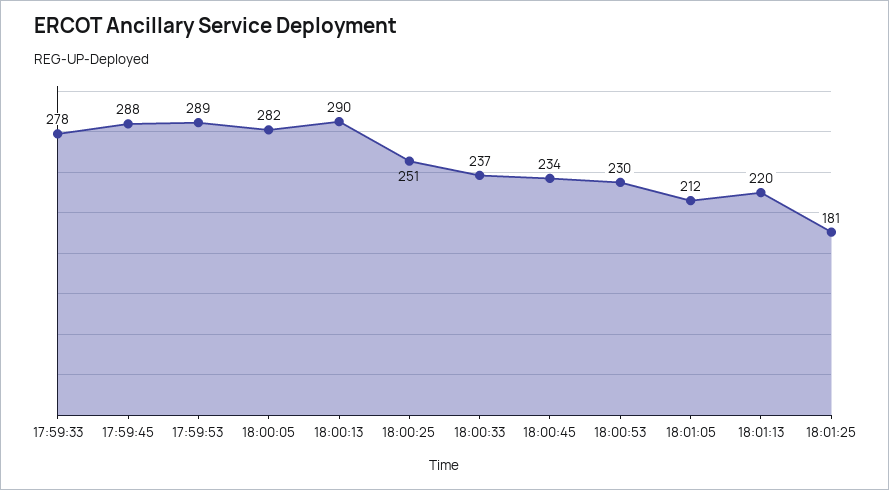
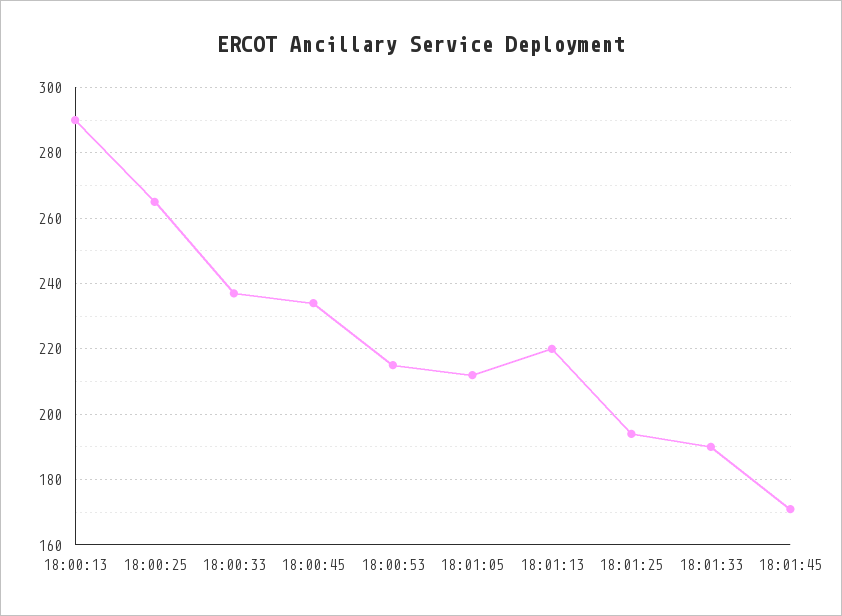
17:59:33: 278 -> none
17:59:45: 288 -> none
17:59:53: 289 -> none
18:00:05: 282 -> none
18:00:25: 251 -> 265
18:00:53: 230 -> 215
18:01:25: 181 -> 195
18:01:33: none -> 190
18:01:45: none -> 170

